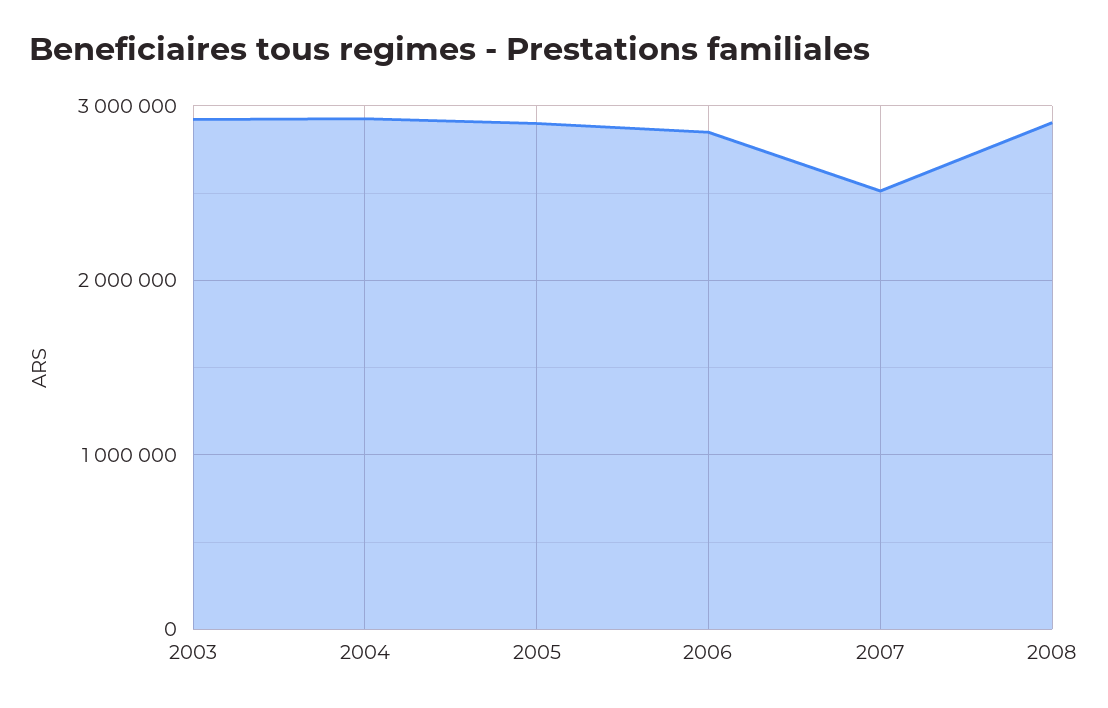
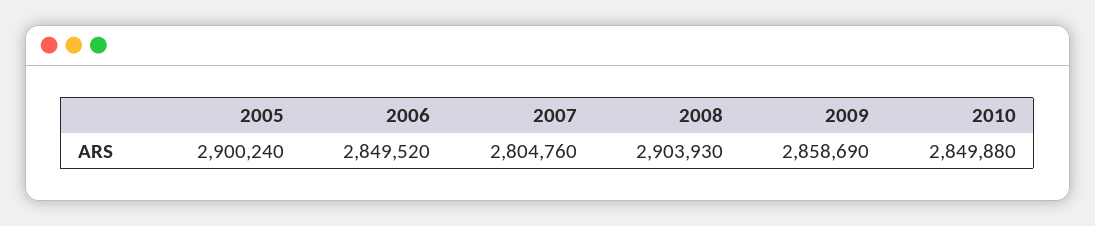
2003: 2900000 -> none
2004: 2900000 -> none
2007: 2500000 -> 2804760
2009: none -> 2858690
2010: none -> 2849880

